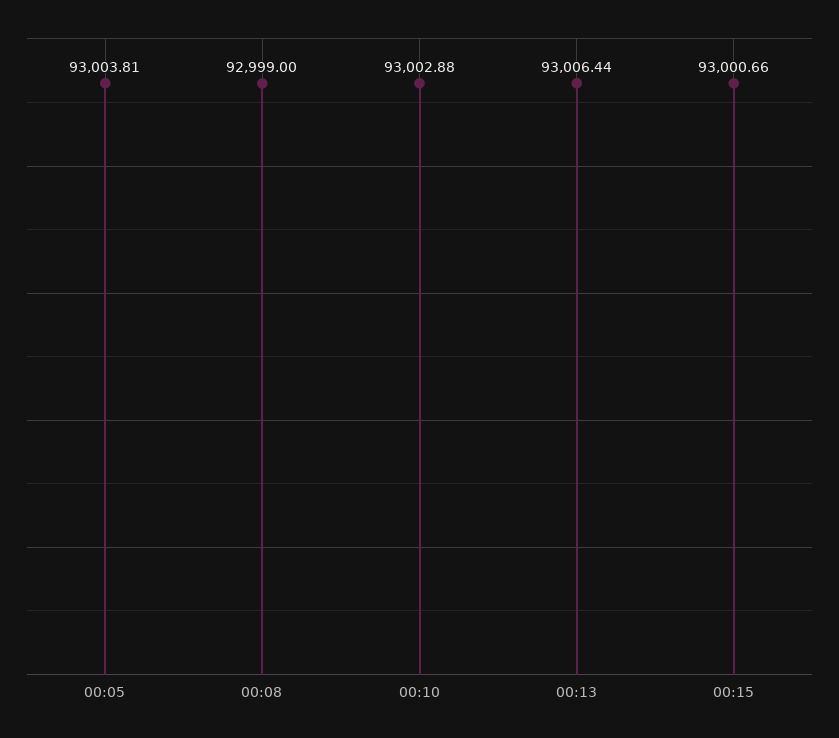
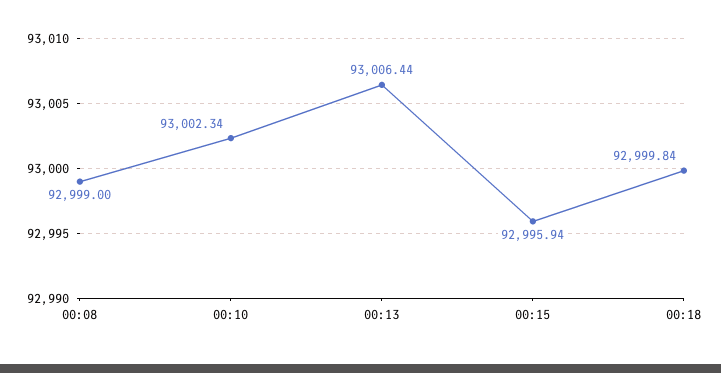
00:05: 93003.81 -> none
00:10: 93002.88 -> 93002.34
00:15: 93000.66 -> 92995.94
00:18: none -> 92999.84

